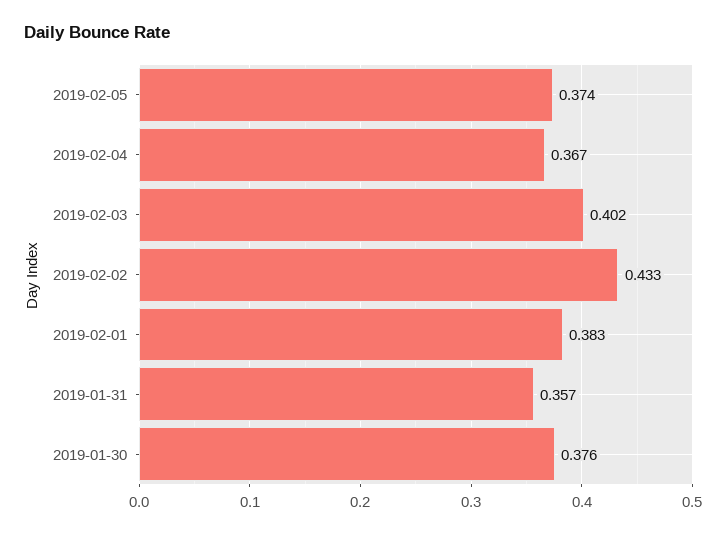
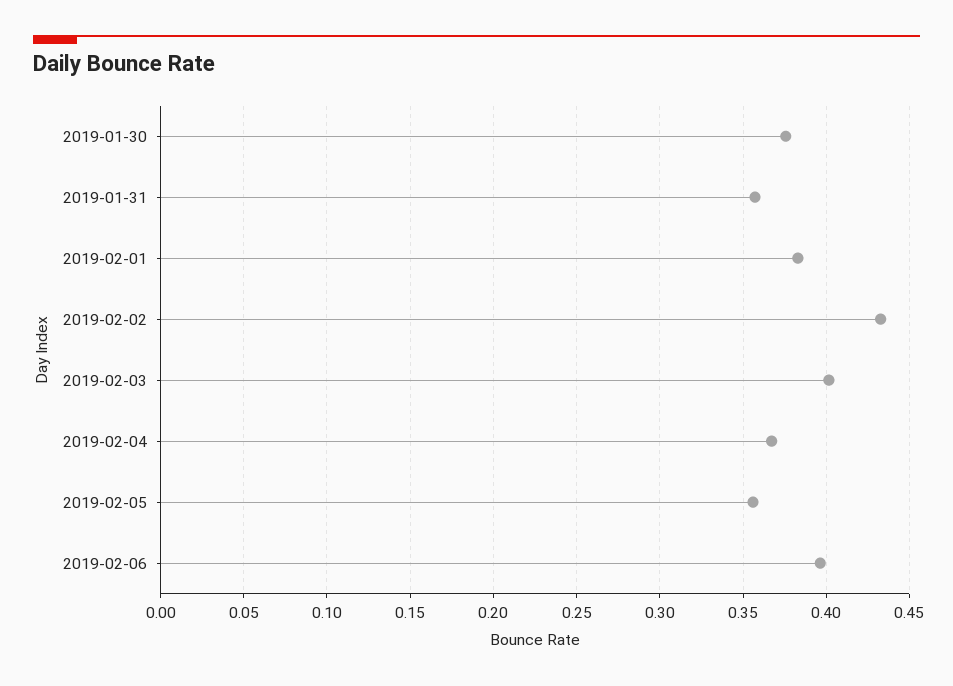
2019-02-05: 0.374 -> 0.355
2019-02-06: none -> 0.395

